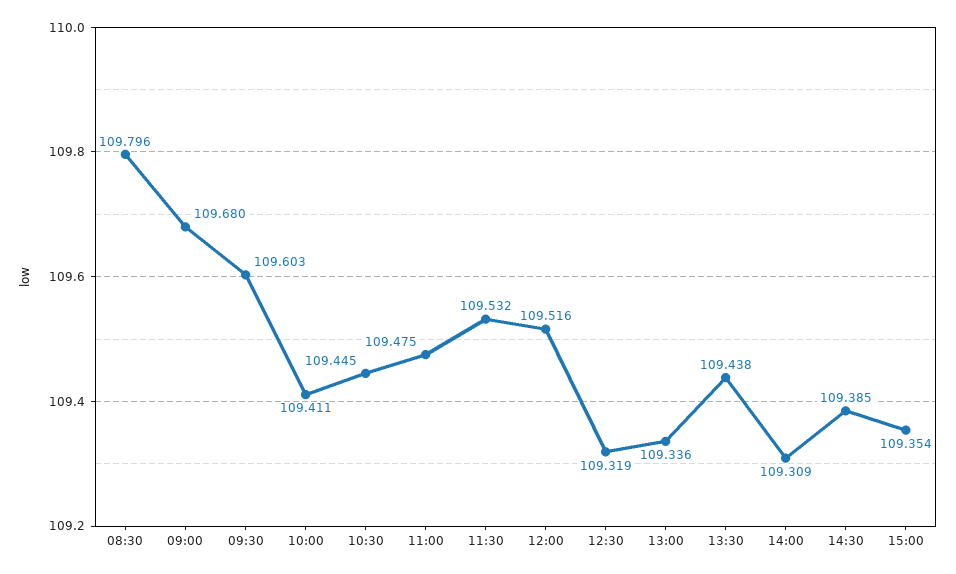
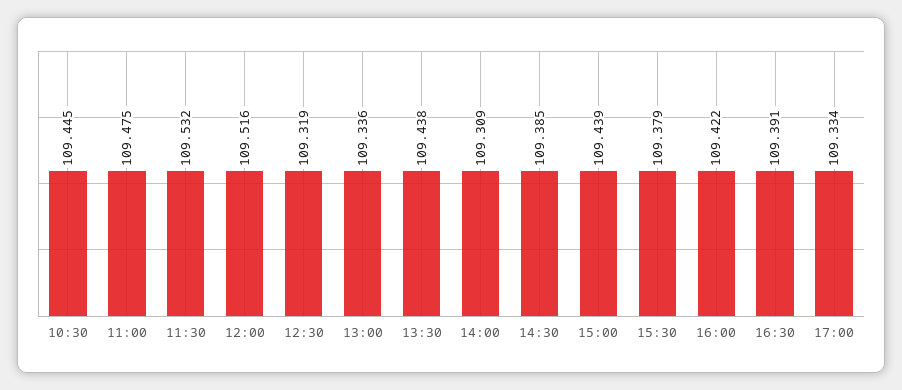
08:30: 109.796 -> none
09:00: 109.68 -> none
09:30: 109.603 -> none
10:00: 109.411 -> none
15:00: 109.354 -> 109.439
15:30: none -> 109.379
16:00: none -> 109.422
16:30: none -> 109.391
17:00: none -> 109.334

